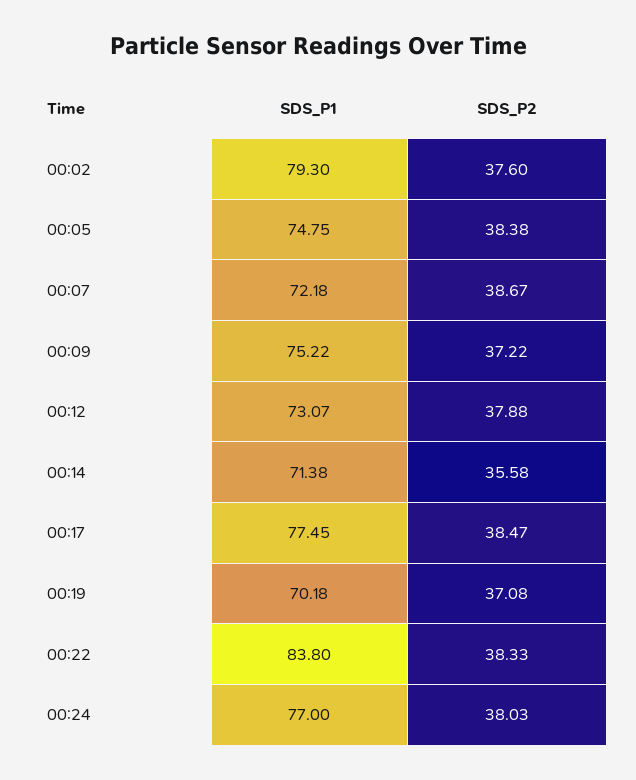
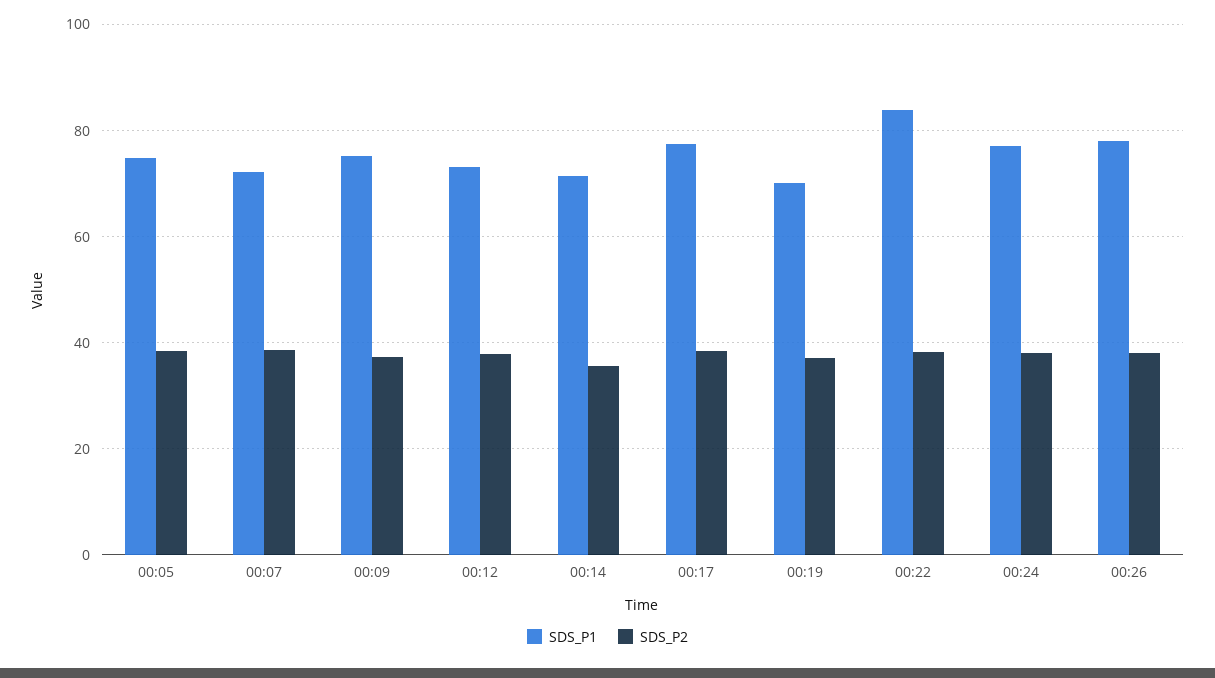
SDS_P1, 00:02: 79.3 -> none
SDS_P2, 00:02: 37.6 -> none
SDS_P1, 00:26: none -> 78
SDS_P2, 00:26: none -> 38

